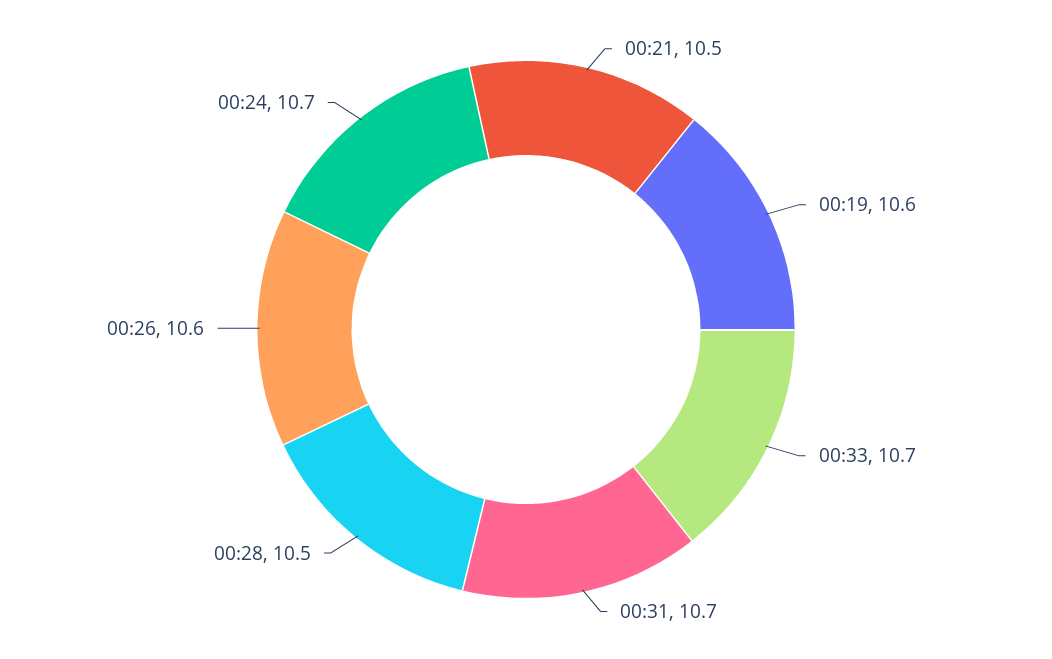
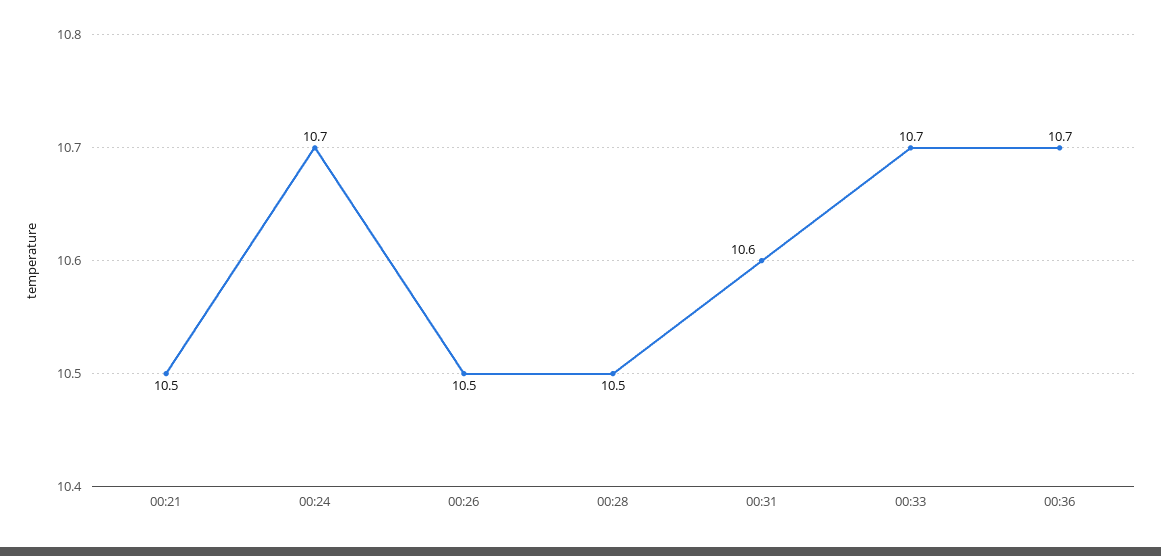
00:19: 10.6 -> none
00:31: 10.7 -> 10.6
00:26: 10.6 -> 10.5
00:36: none -> 10.7

